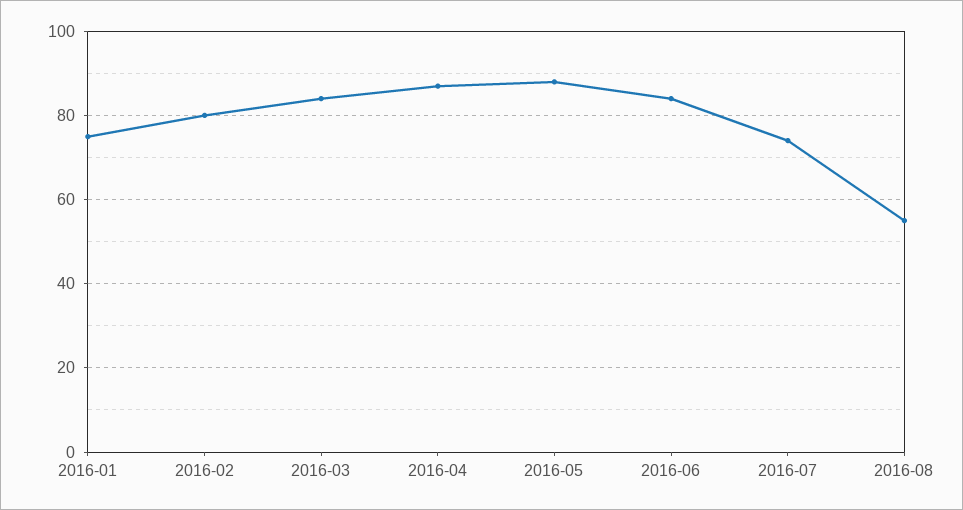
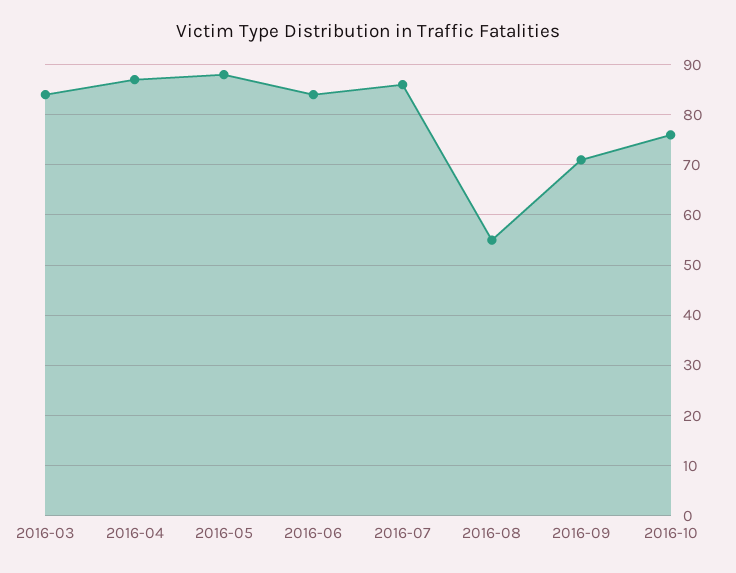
2016-01: 75 -> none
2016-02: 80 -> none
2016-07: 75 -> 85
2016-09: none -> 70
2016-10: none -> 75

